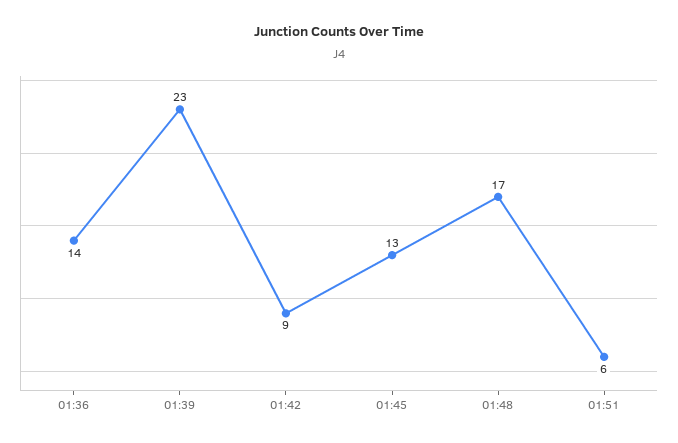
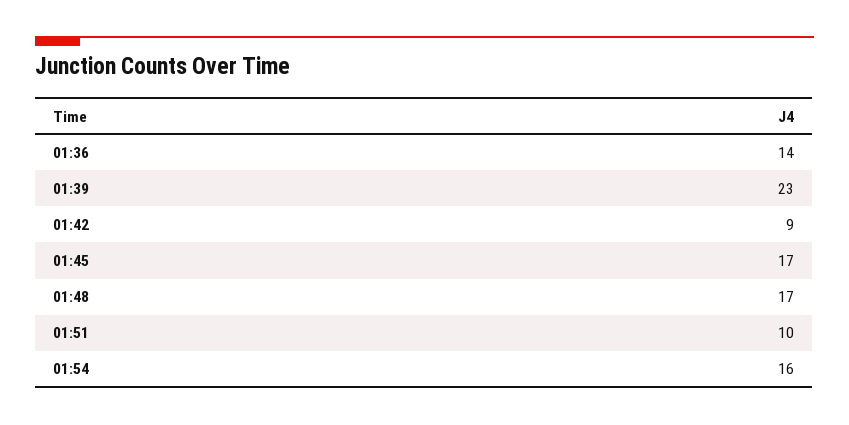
01:45: 13 -> 17
01:51: 6 -> 10
01:54: none -> 16

